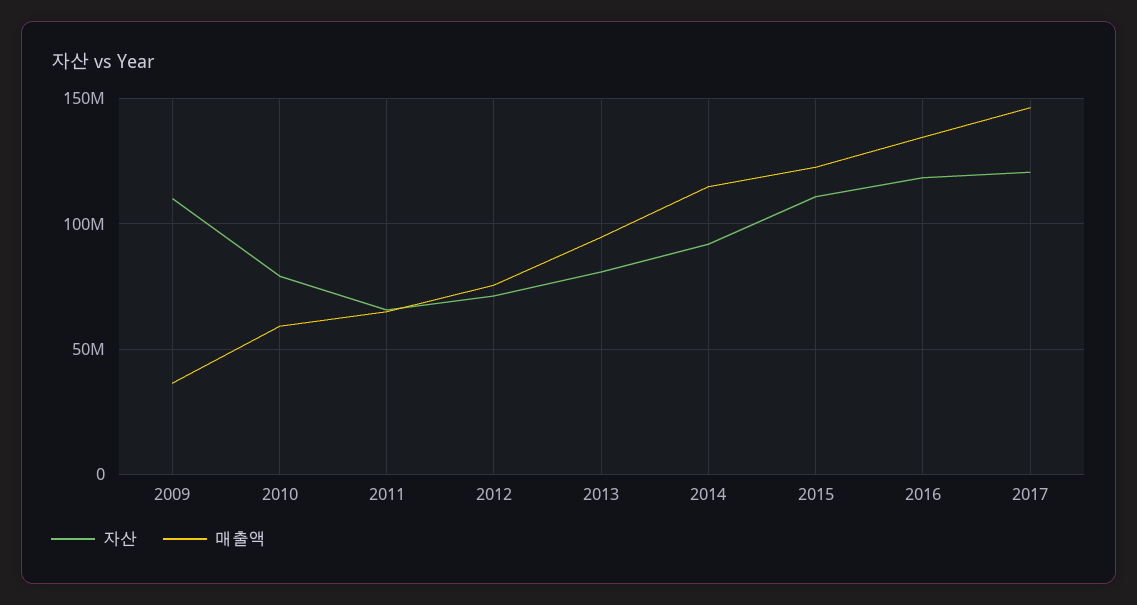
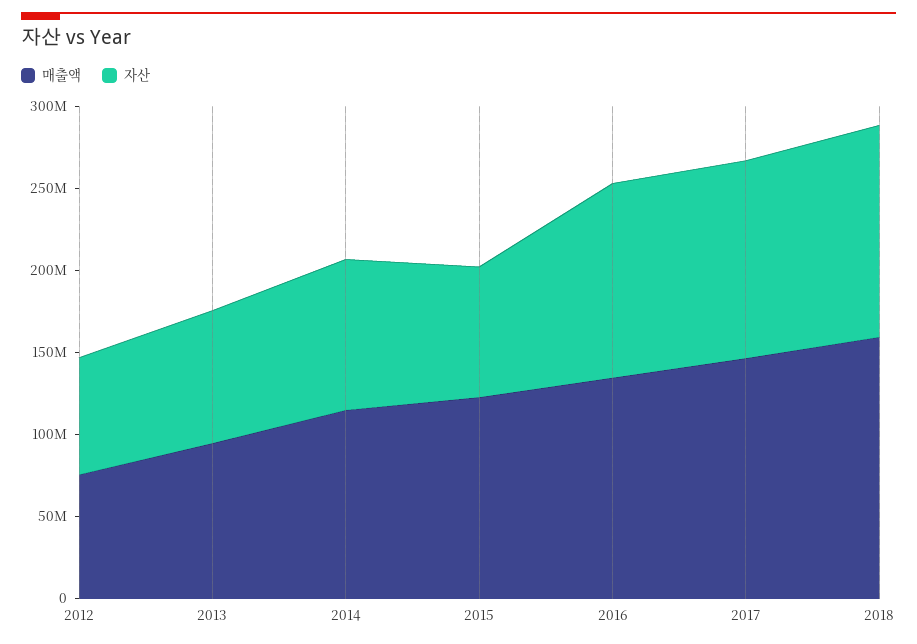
자산, 2009: 110000000 -> none
매출액, 2009: 35000000 -> none
자산, 2010: 80000000 -> none
매출액, 2010: 60000000 -> none
자산, 2011: 65000000 -> none
매출액, 2011: 65000000 -> none
자산, 2015: 110000000 -> 80000000
매출액, 2018: none -> 160000000
자산, 2018: none -> 130000000

